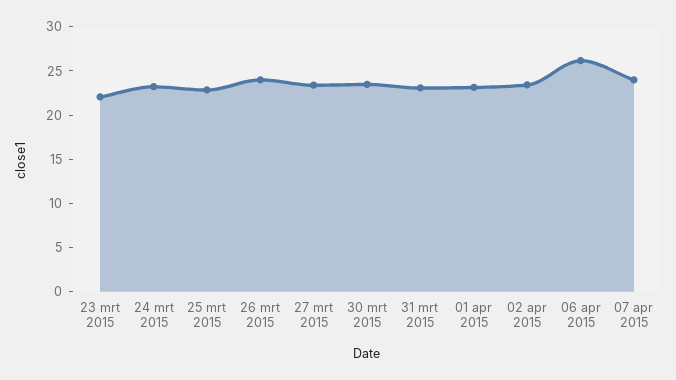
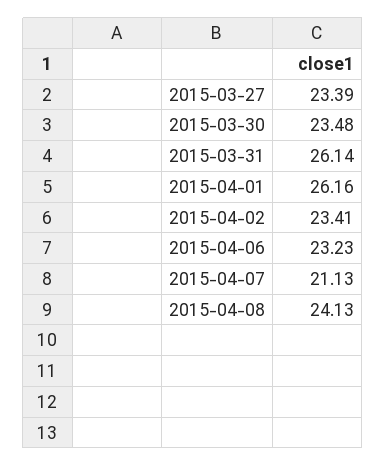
23 mrt 2015: 22 -> none
24 mrt 2015: 23 -> none
25 mrt 2015: 23 -> none
26 mrt 2015: 24 -> none
31 mrt 2015: 23 -> 26.14
01 apr 2015: 23 -> 26.16
06 apr 2015: 26 -> 23.23
07 apr 2015: 24 -> 21.13
2015-04-08: none -> 24.13

